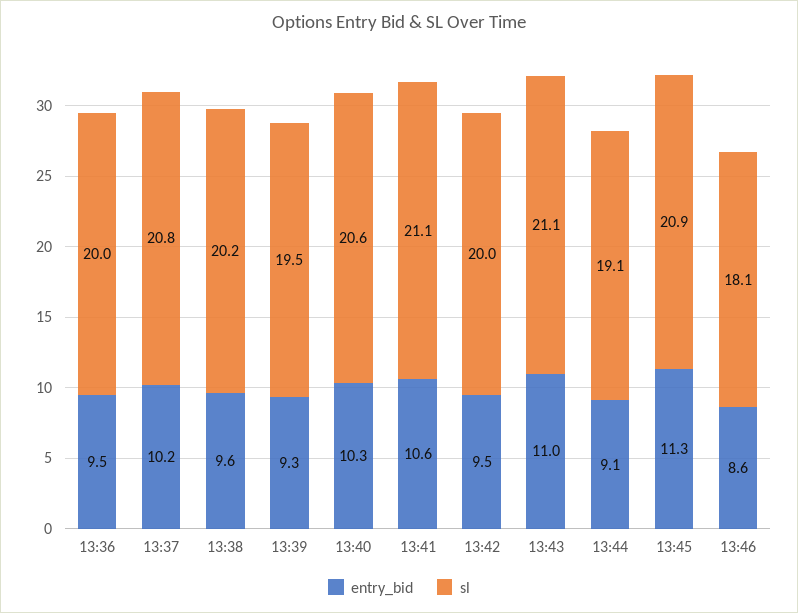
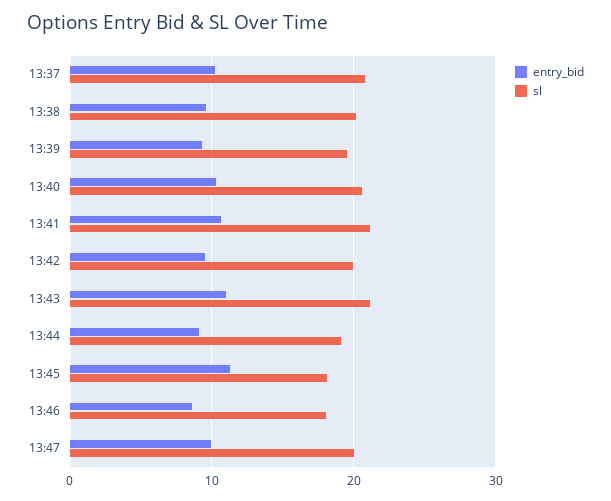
entry_bid, 13:36: 9.5 -> none
sl, 13:36: 20 -> none
sl, 13:45: 20.9 -> 18
entry_bid, 13:47: none -> 10
sl, 13:47: none -> 20

